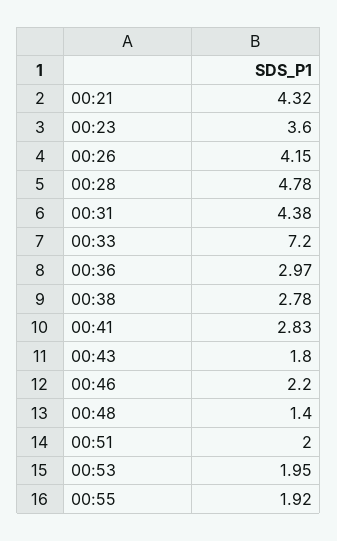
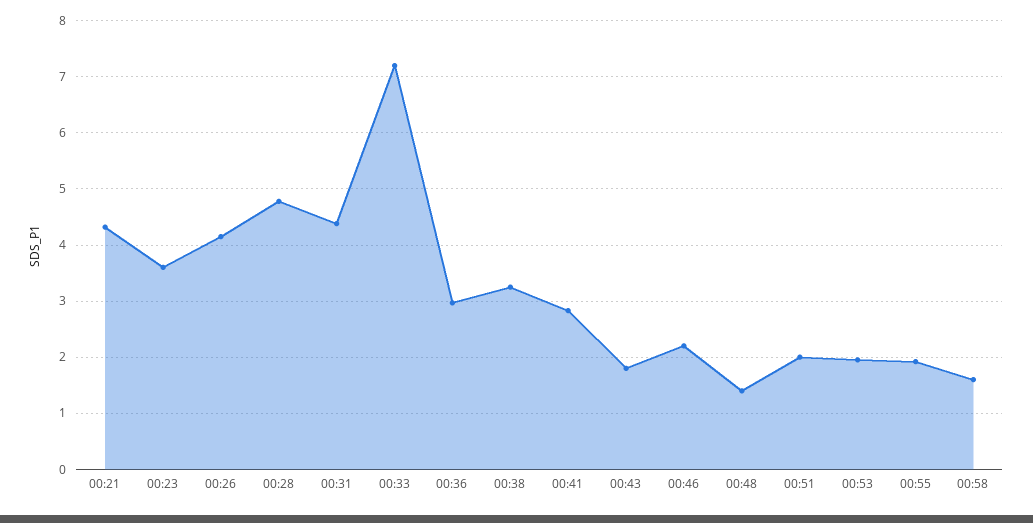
00:38: 2.78 -> 3.2
00:58: none -> 1.6

